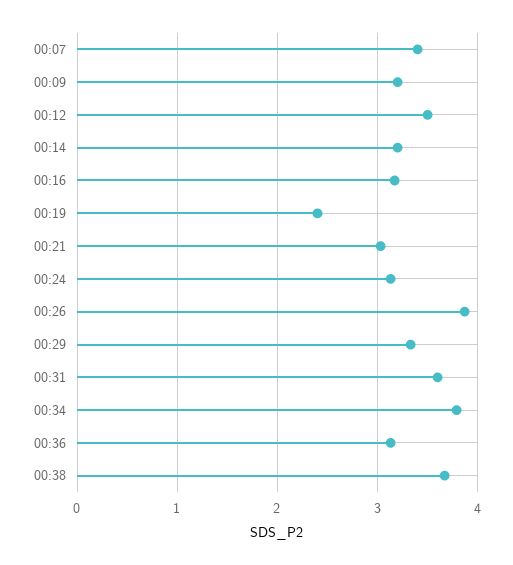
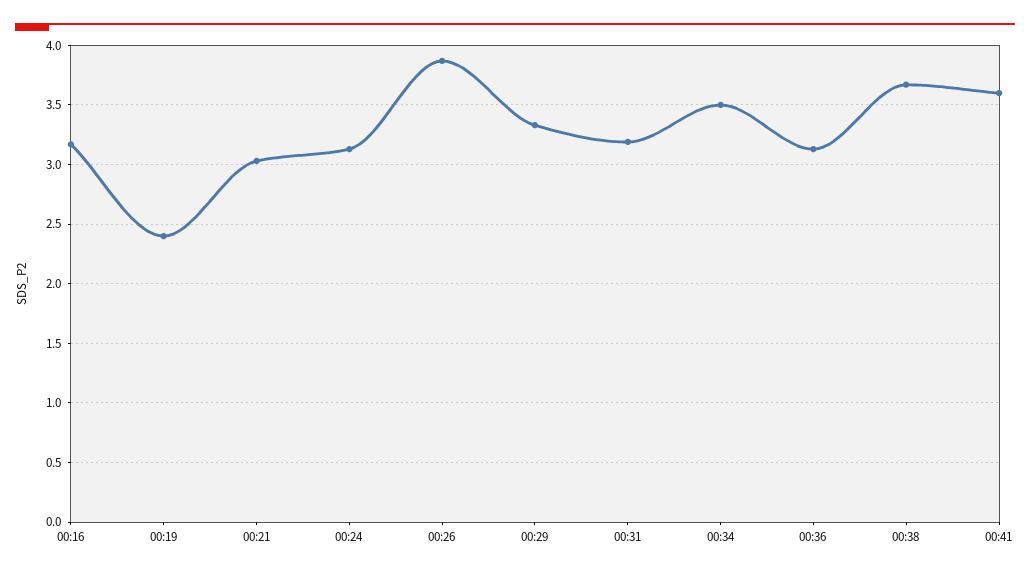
00:07: 3.4 -> none
00:09: 3.2 -> none
00:12: 3.5 -> none
00:14: 3.2 -> none
00:31: 3.6 -> 3.2
00:34: 3.8 -> 3.5
00:41: none -> 3.6

